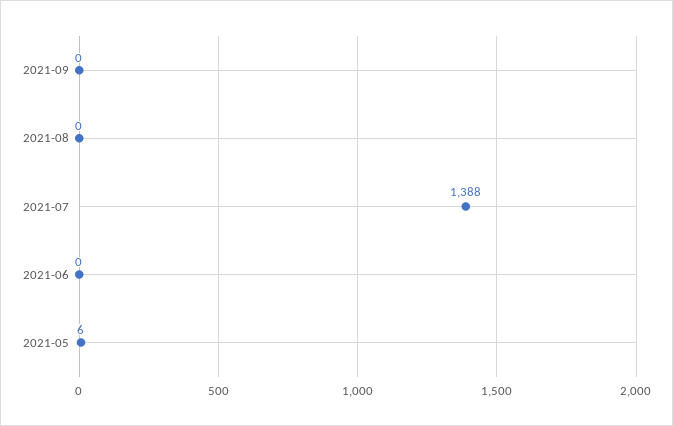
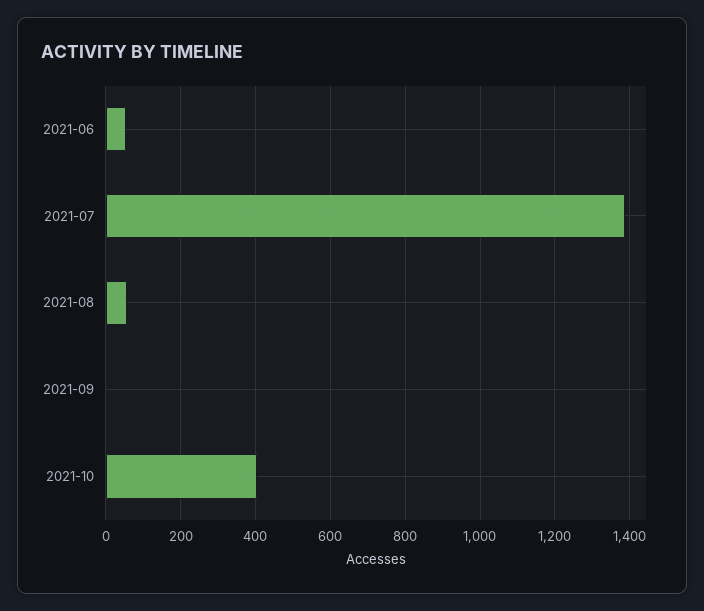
2021-08: 0 -> 60
2021-06: 0 -> 60
2021-05: 6 -> none
2021-10: none -> 400

